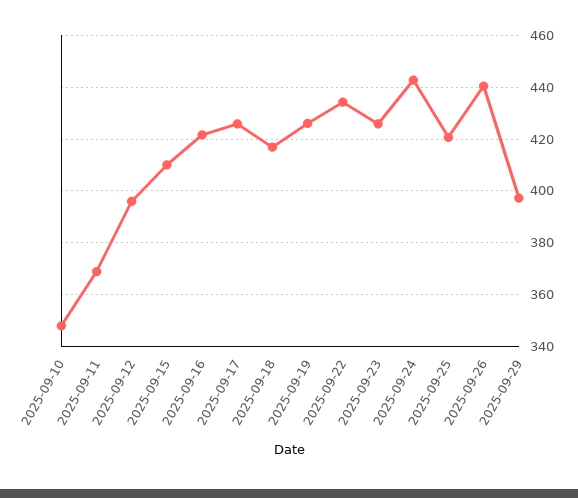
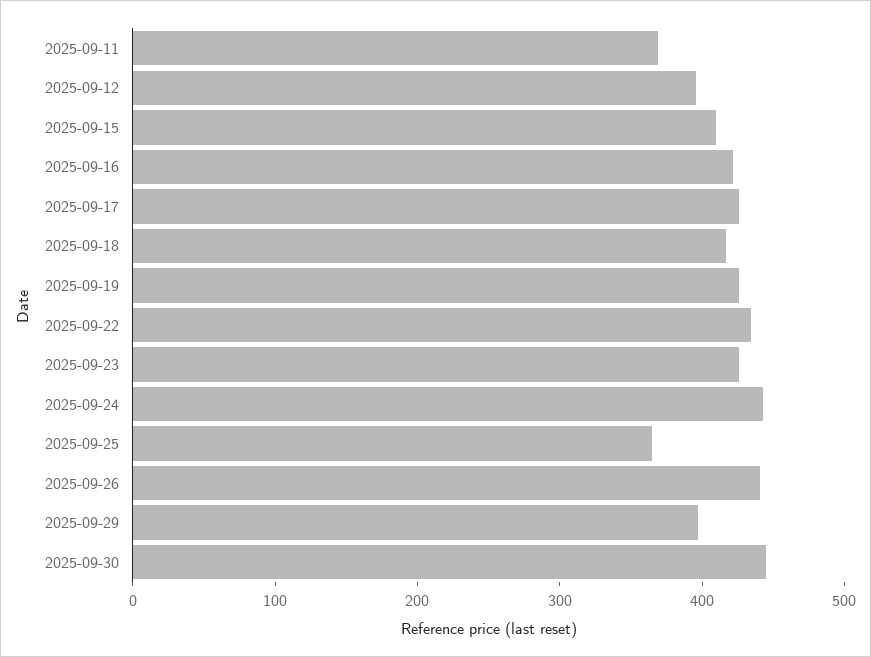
2025-09-10: 347.5 -> none
2025-09-25: 420 -> 360
2025-09-30: none -> 440

